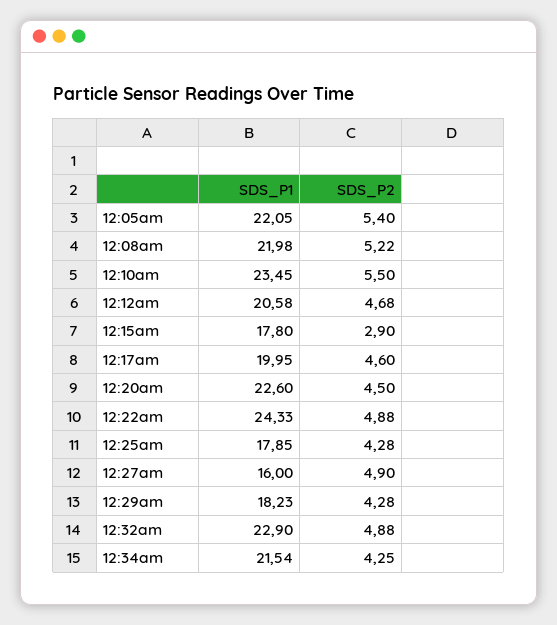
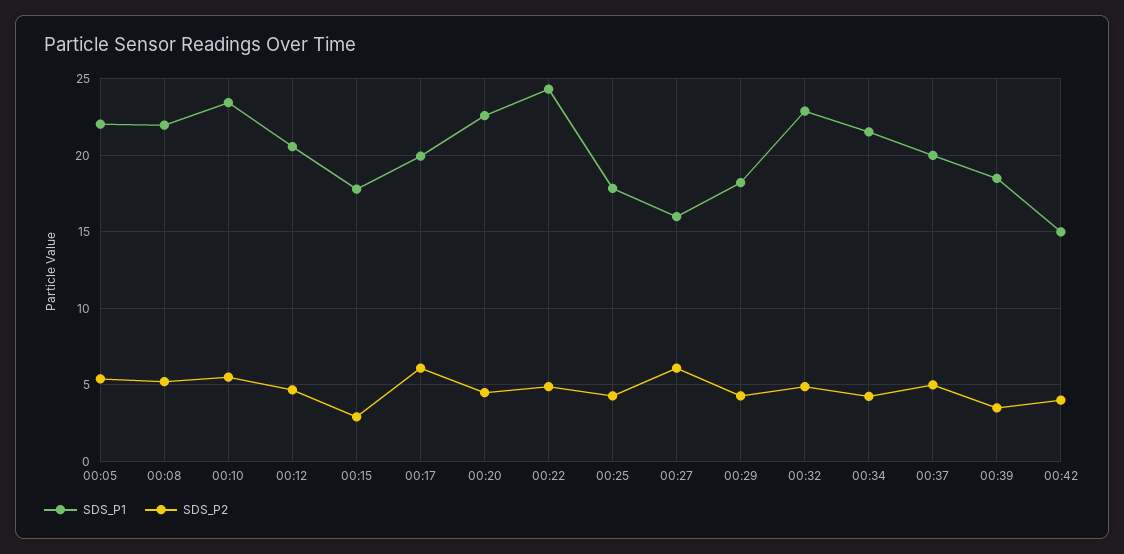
SDS_P2, 12:17am: 4.6 -> 6
SDS_P2, 12:27am: 4.9 -> 6
SDS_P1, 00:37: none -> 20
SDS_P2, 00:37: none -> 5
SDS_P1, 00:39: none -> 18.5
SDS_P2, 00:39: none -> 3.5
SDS_P1, 00:42: none -> 15
SDS_P2, 00:42: none -> 4

